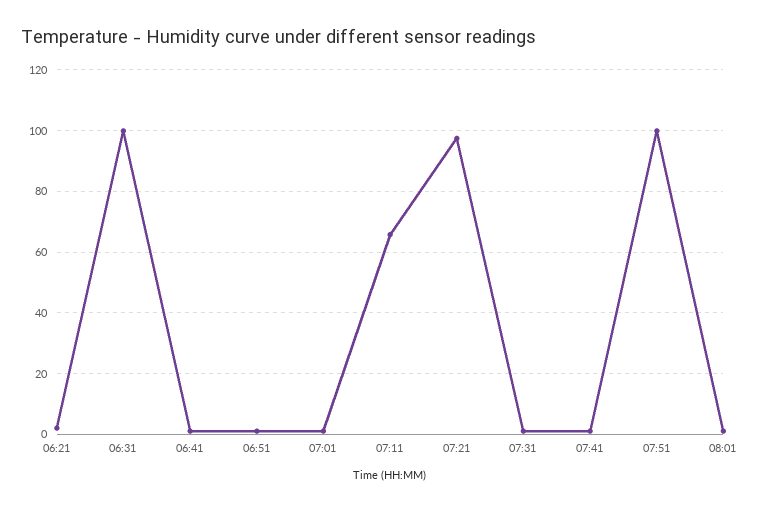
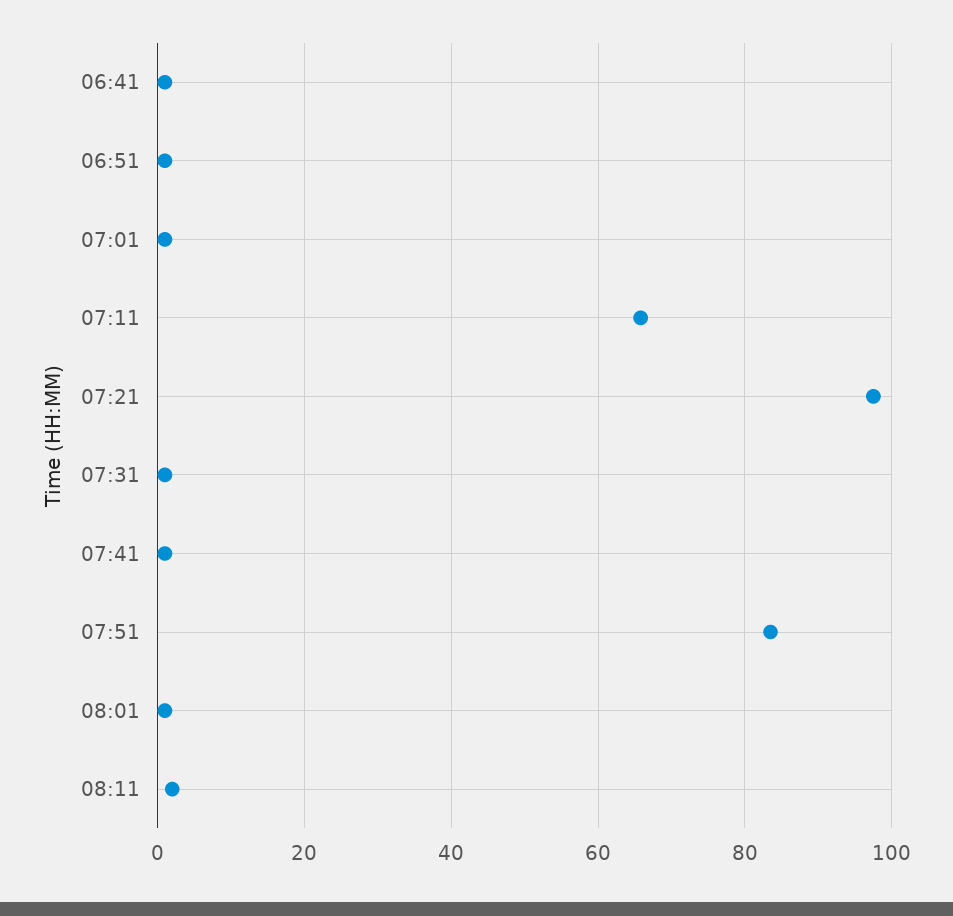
06:21: 2 -> none
06:31: 100 -> none
07:51: 100 -> 84
08:11: none -> 2

